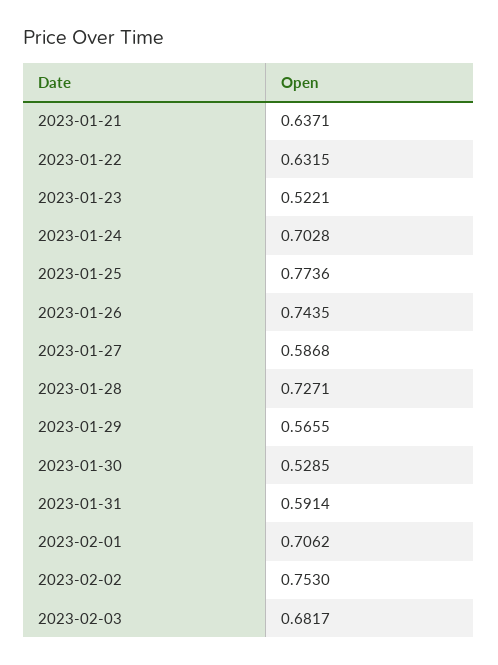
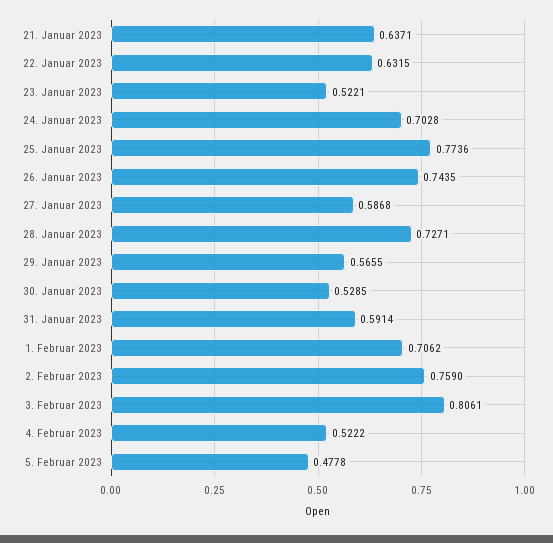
2023-02-02: 0.753 -> 0.759
2023-02-03: 0.6817 -> 0.8061
4. Februar 2023: none -> 0.5222
5. Februar 2023: none -> 0.4778

